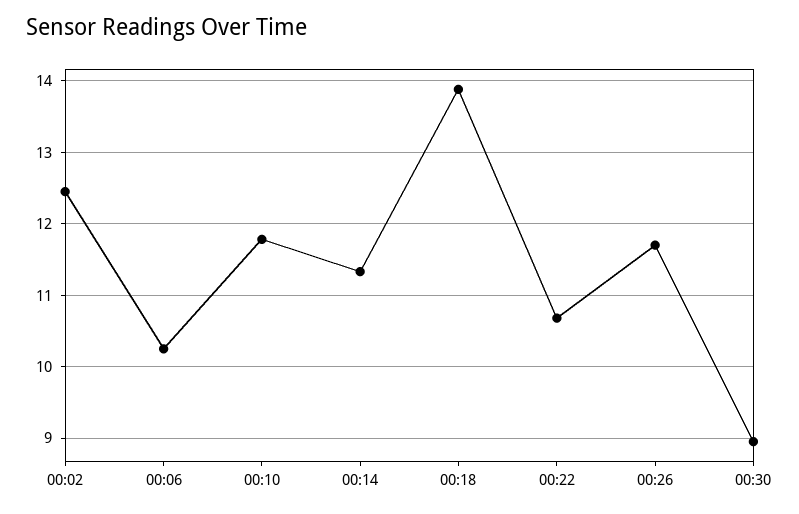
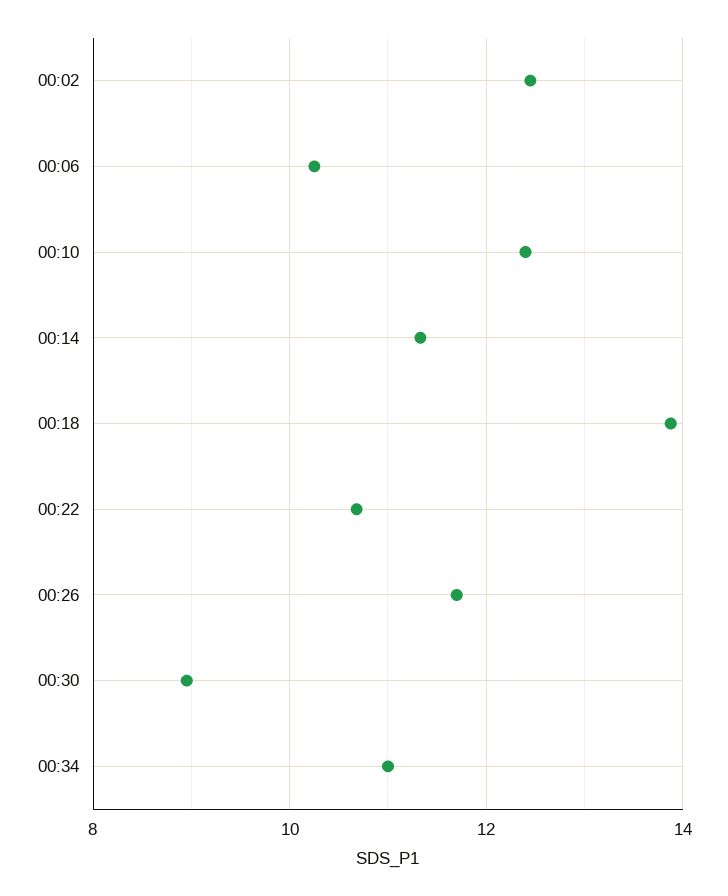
00:10: 11.8 -> 12.4
00:34: none -> 11

